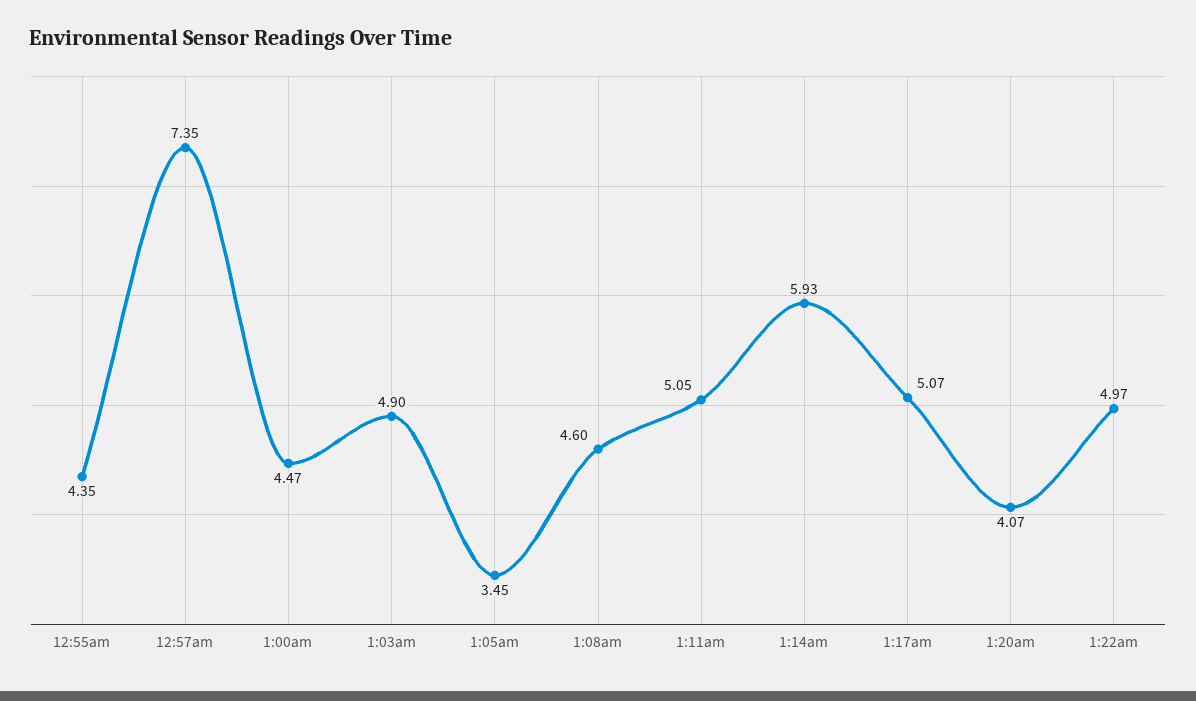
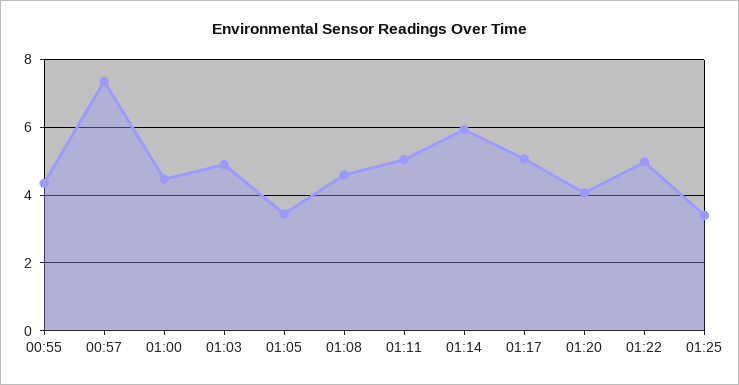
01:25: none -> 3.4

